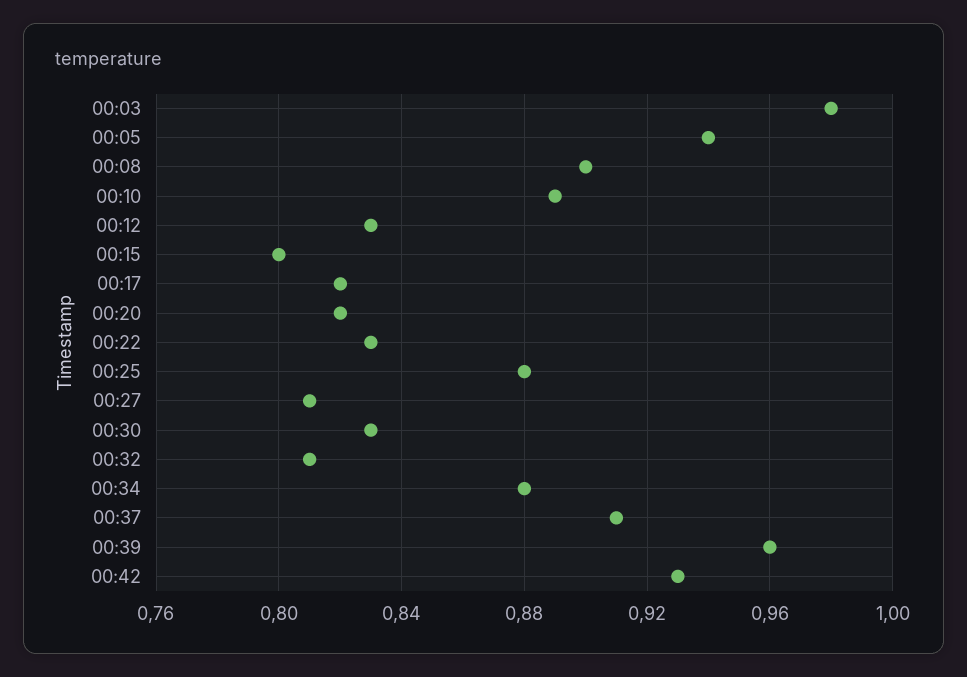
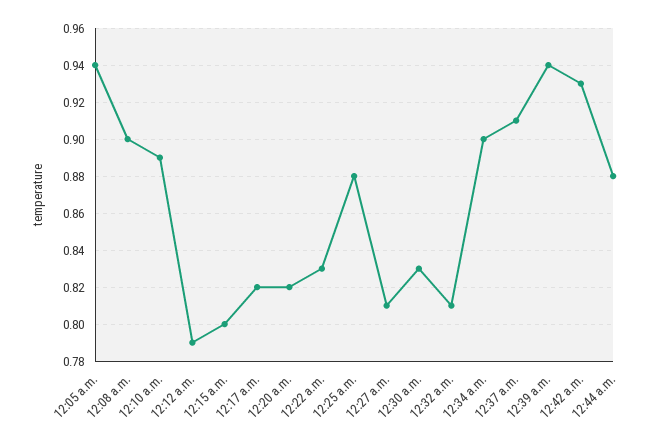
00:03: 0.98 -> none
00:12: 0.83 -> 0.79
00:34: 0.88 -> 0.9
00:39: 0.96 -> 0.94
12:44 a.m.: none -> 0.88

